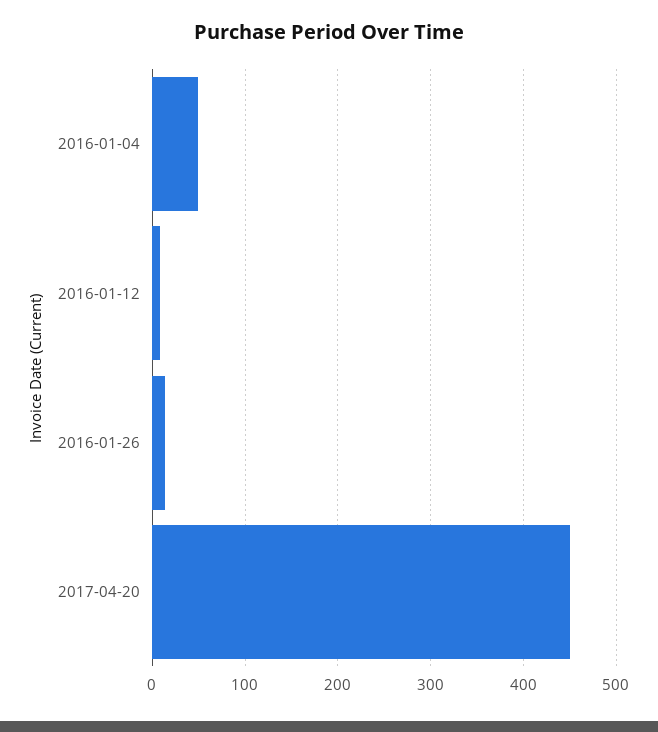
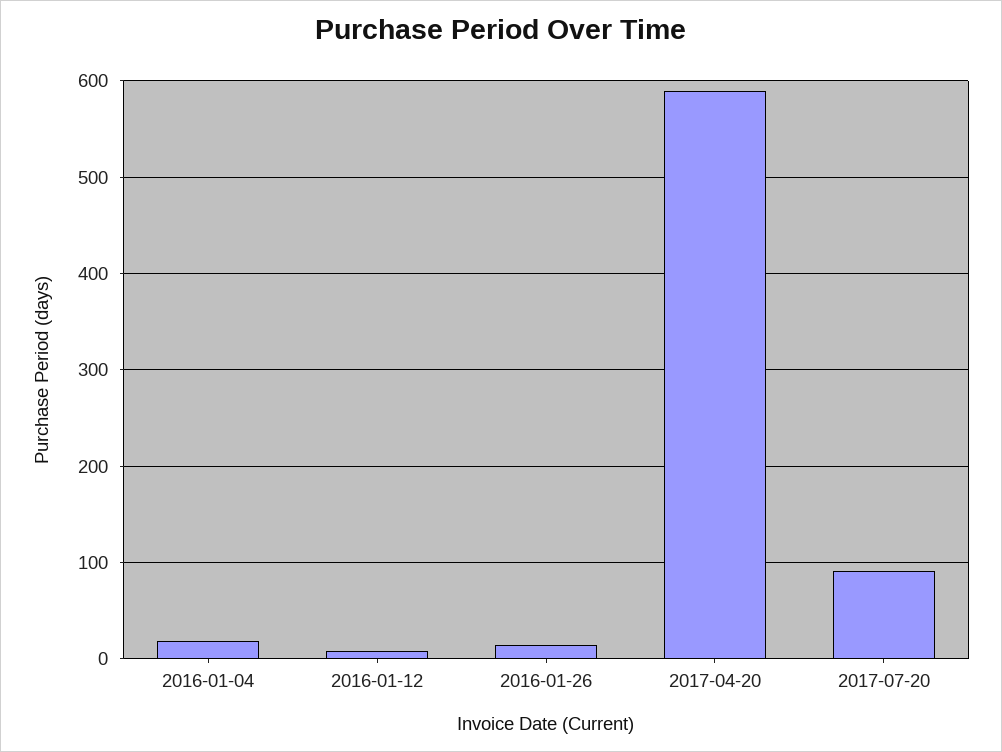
2016-01-04: 50 -> 20
2017-04-20: 450 -> 590
2017-07-20: none -> 90

